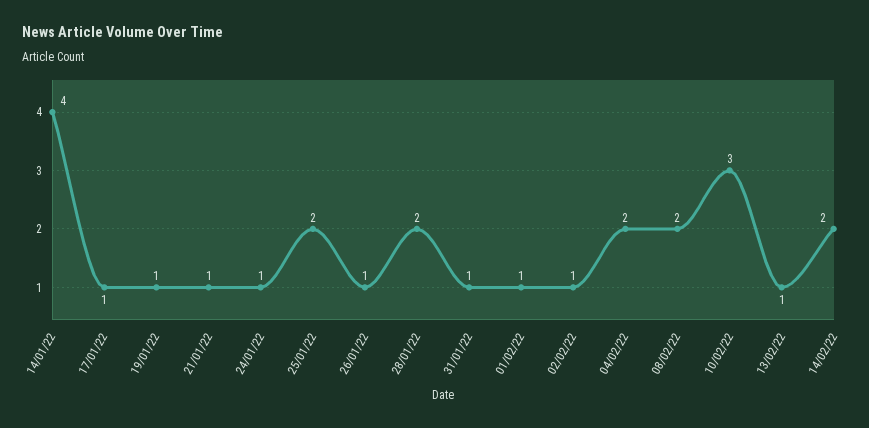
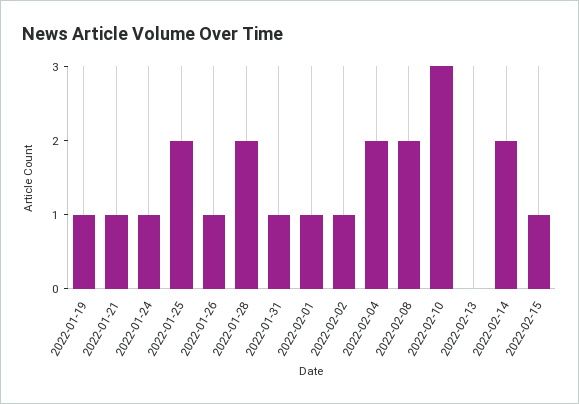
14/01/22: 4 -> none
17/01/22: 1 -> none
13/02/22: 1 -> 0
2022-02-15: none -> 1

